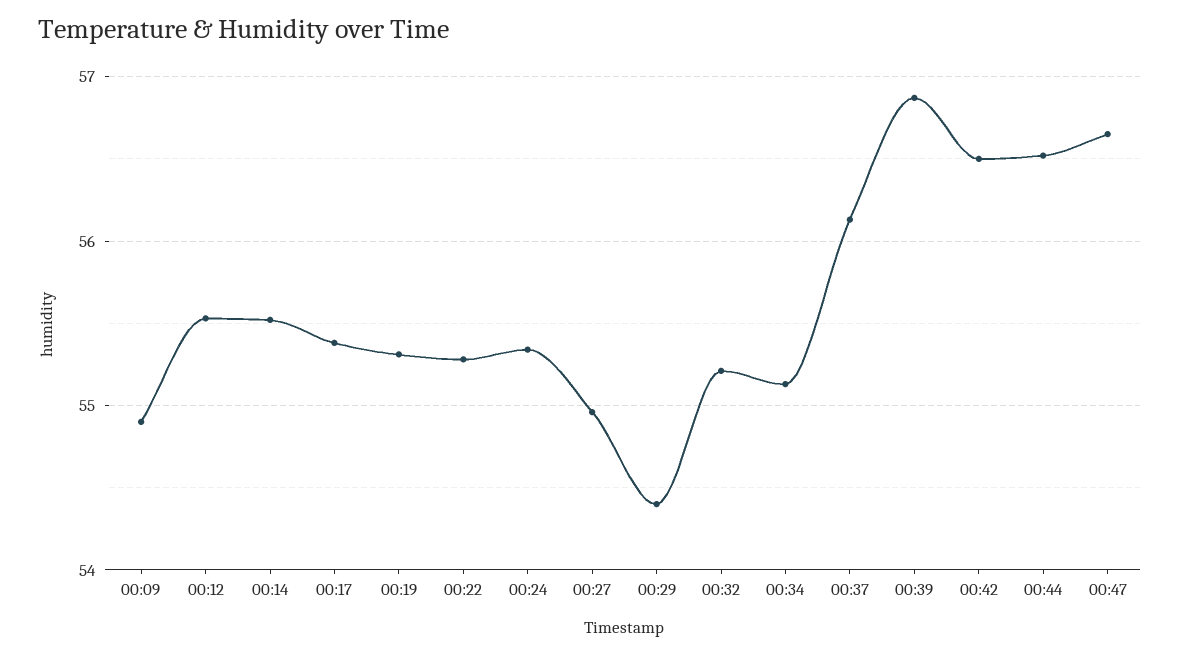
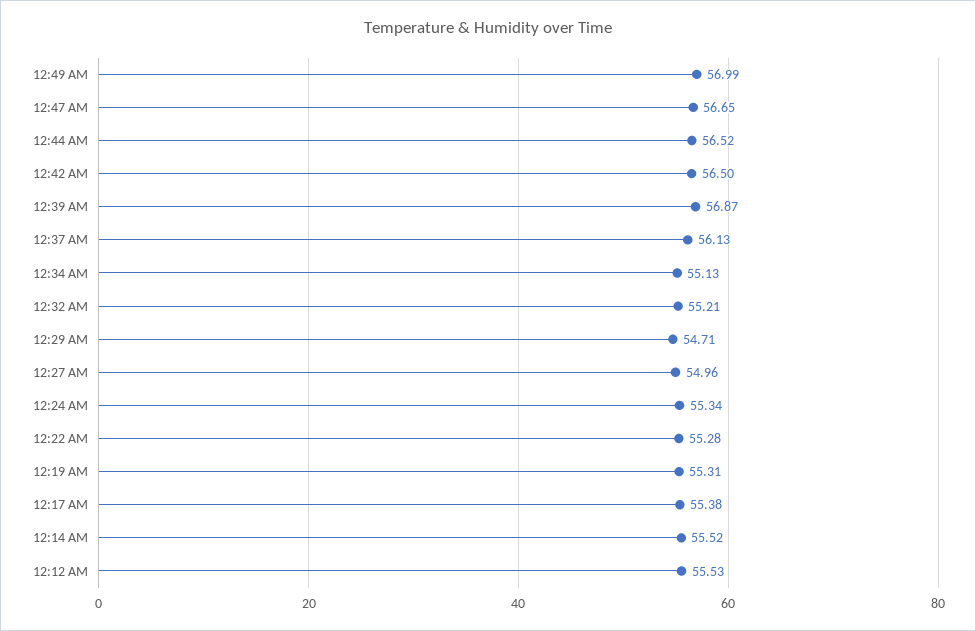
00:09: 54.9 -> none
00:29: 54.4 -> 54.71
12:49 AM: none -> 56.99

